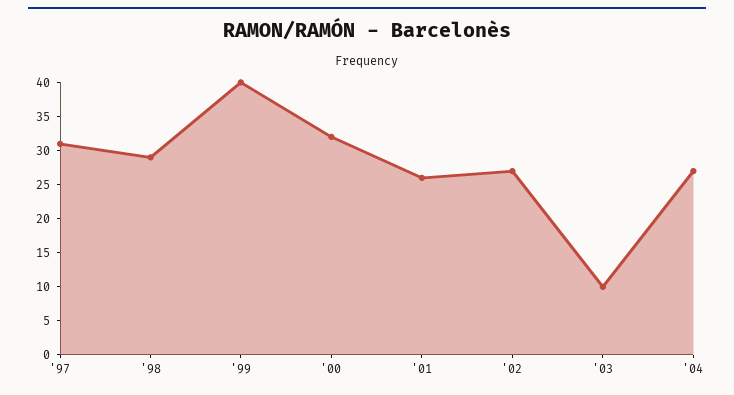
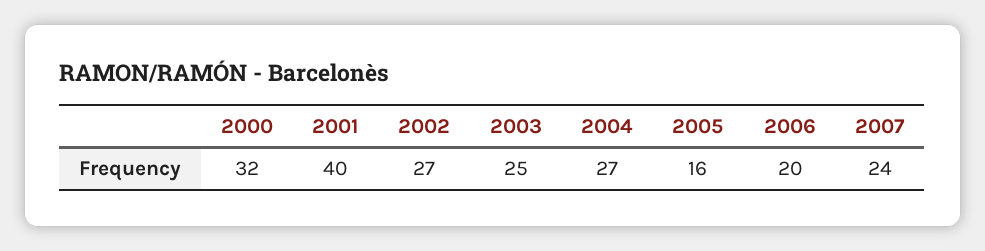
'97: 30 -> none
'98: 30 -> none
'99: 40 -> none
'01: 25 -> 40
'03: 10 -> 25
2005: none -> 16
2006: none -> 20
2007: none -> 24

